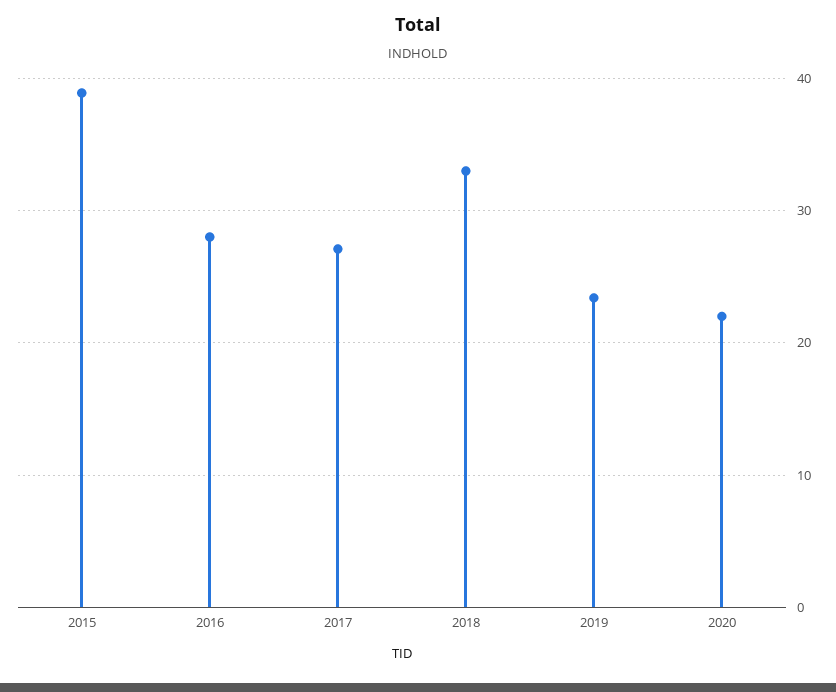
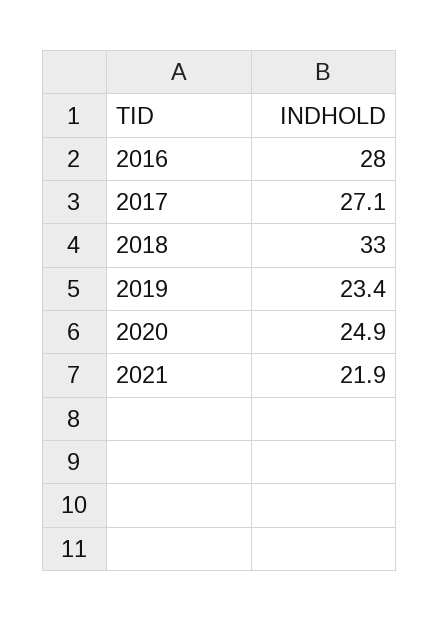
2015: 39 -> none
2020: 22 -> 24.9
2021: none -> 21.9

